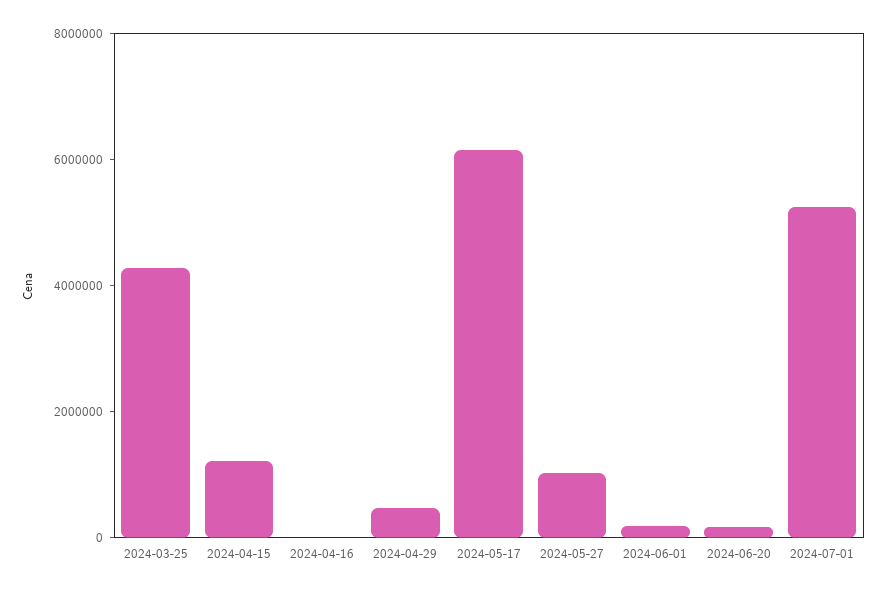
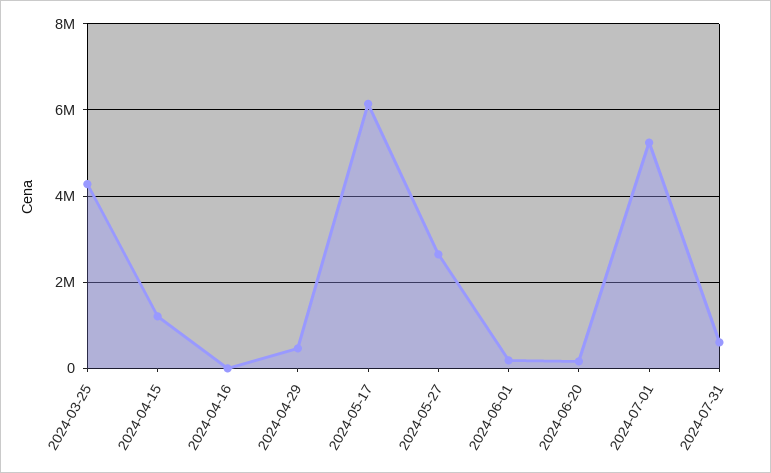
2024-05-27: 1000000 -> 2600000
2024-07-31: none -> 600000

